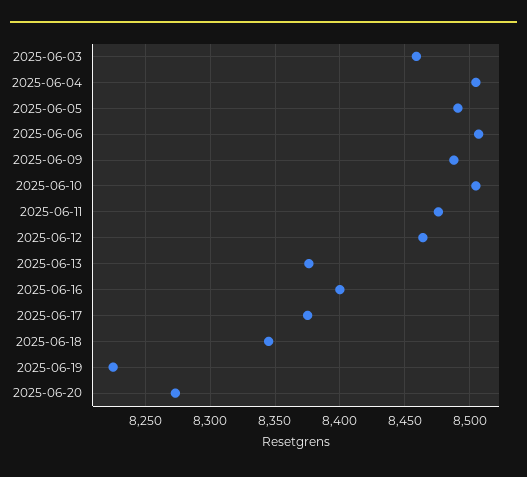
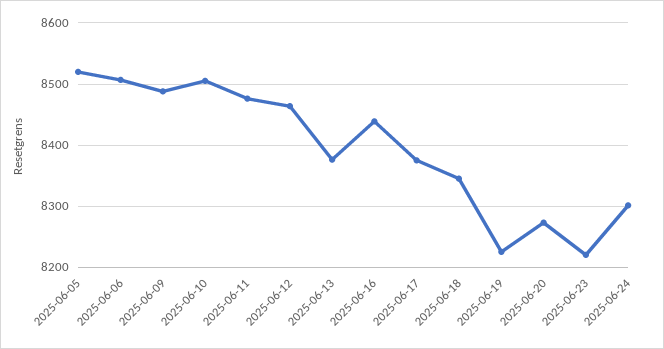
2025-06-03: 8460 -> none
2025-06-04: 8505 -> none
2025-06-05: 8490 -> 8520
2025-06-16: 8400 -> 8440
2025-06-23: none -> 8220
2025-06-24: none -> 8300

